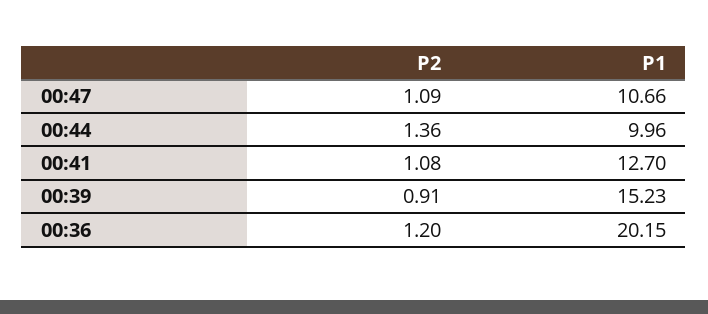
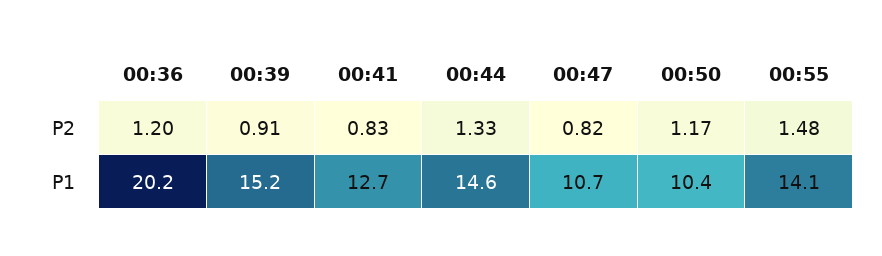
P2, 00:47: 1.09 -> 0.82
P2, 00:44: 1.36 -> 1.33
P1, 00:44: 9.96 -> 14.6
P2, 00:41: 1.08 -> 0.83
P2, 00:50: none -> 1.17
P2, 00:55: none -> 1.48
P1, 00:50: none -> 10.4
P1, 00:55: none -> 14.1

